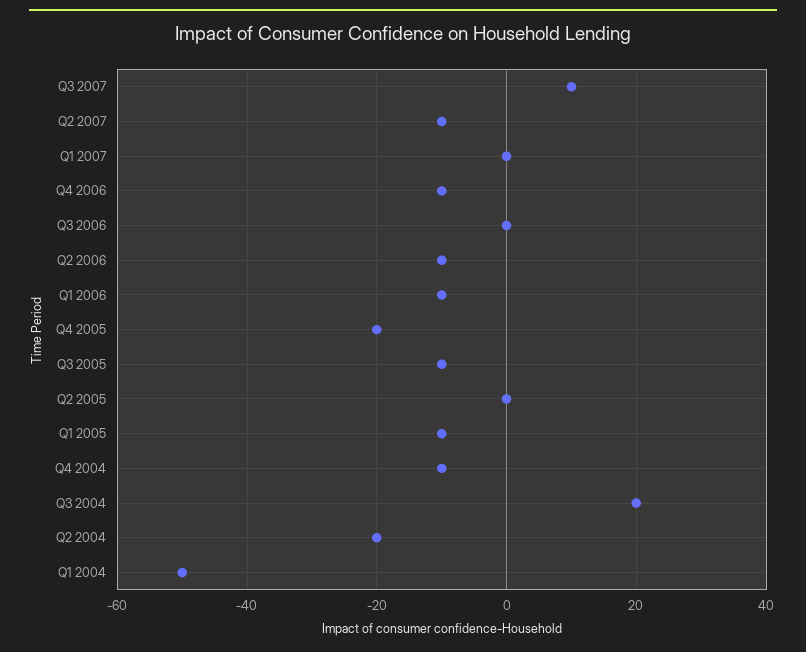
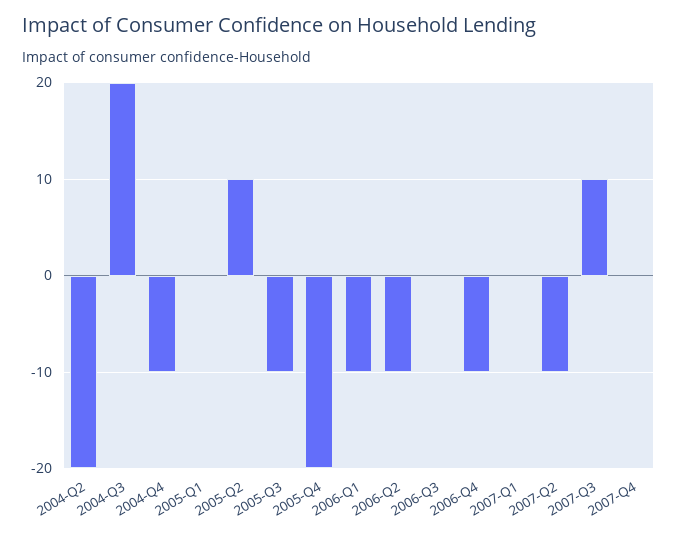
Q2 2005: 0 -> 10
Q1 2005: -10 -> 0
Q1 2004: -50 -> none
2007-Q4: none -> 0

